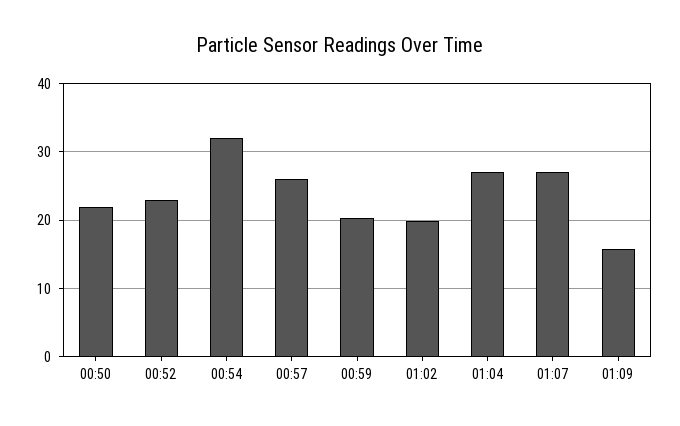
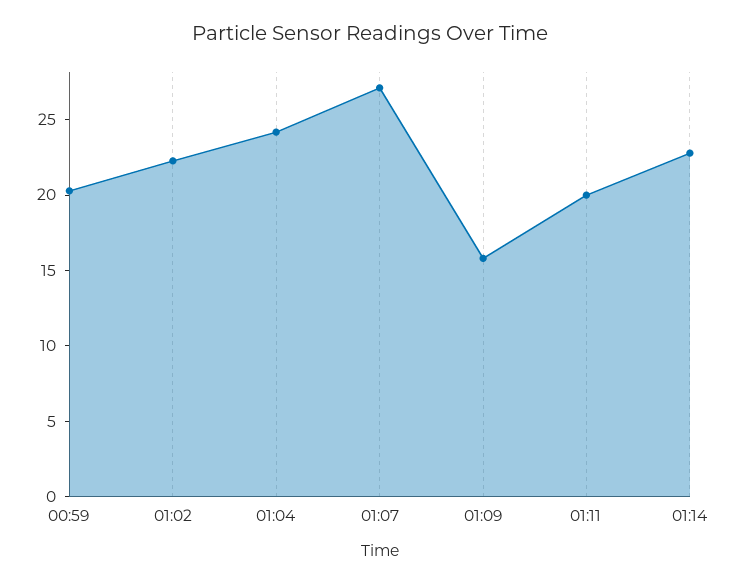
00:50: 22 -> none
00:52: 23 -> none
00:54: 32 -> none
00:57: 26 -> none
01:02: 20 -> 22
01:04: 27 -> 24
01:11: none -> 20
01:14: none -> 23

